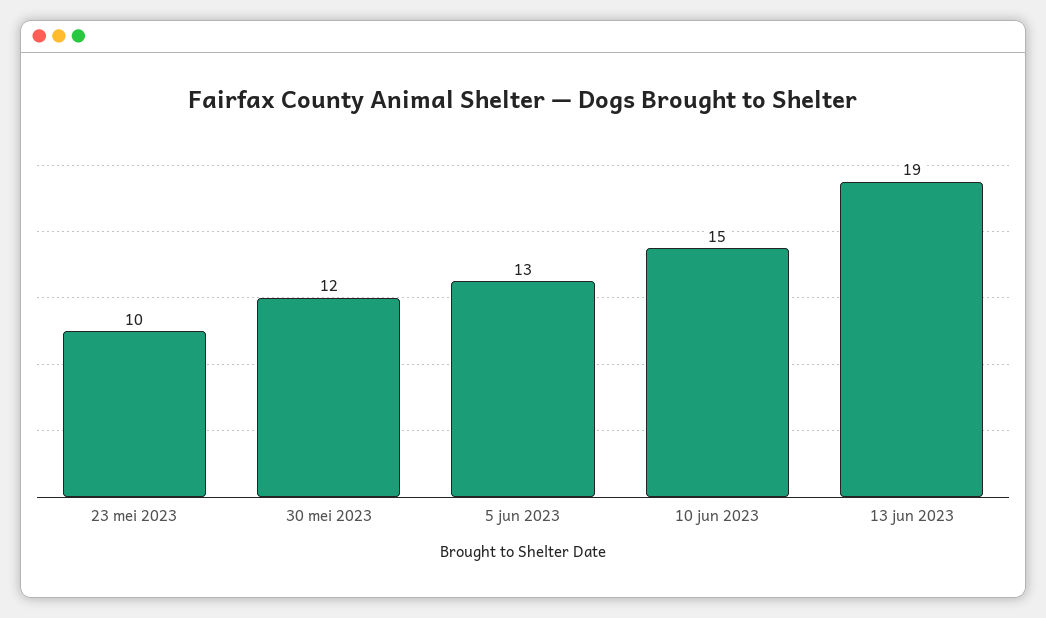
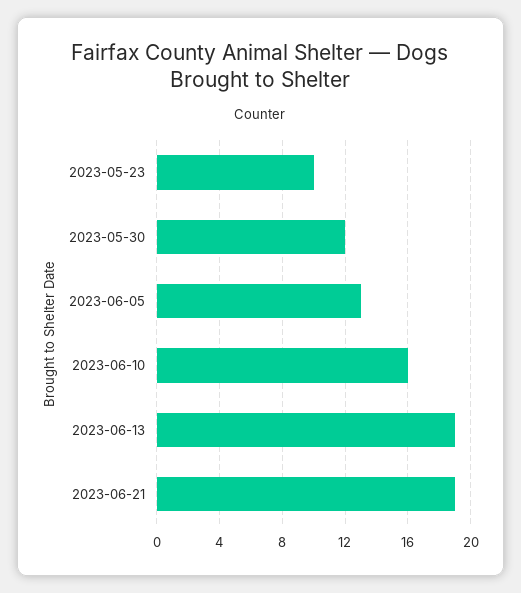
10 jun 2023: 15 -> 16
2023-06-21: none -> 19

